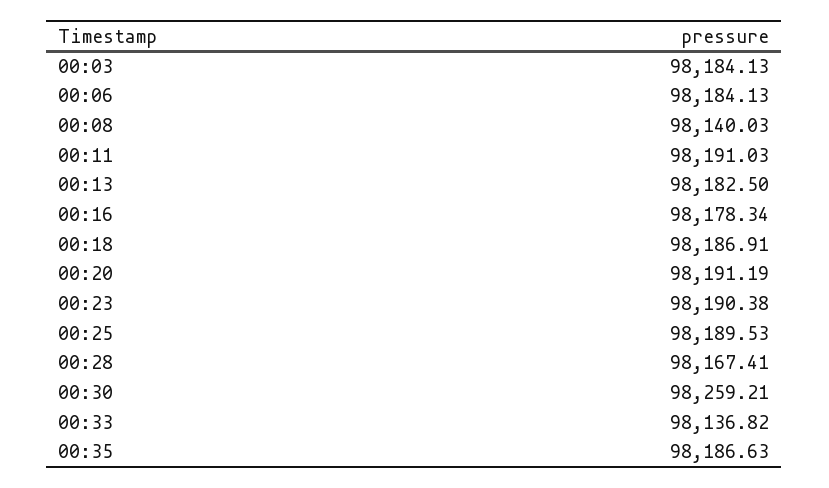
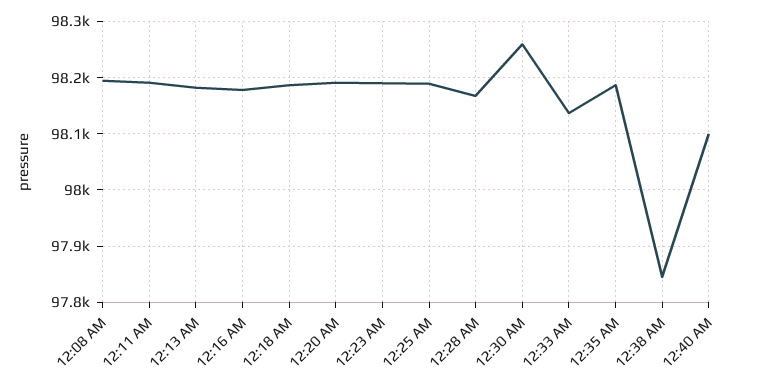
00:03: 98184.13 -> none
00:06: 98184.13 -> none
00:08: 98140.03 -> 98200
12:38 AM: none -> 97840
12:40 AM: none -> 98100

